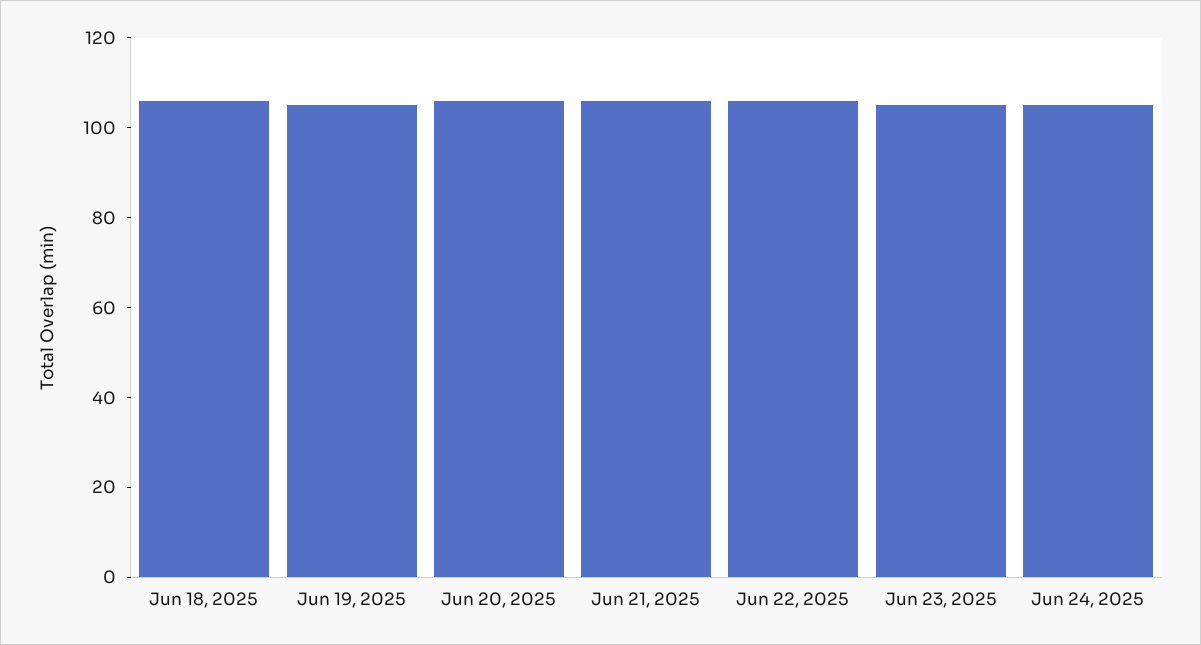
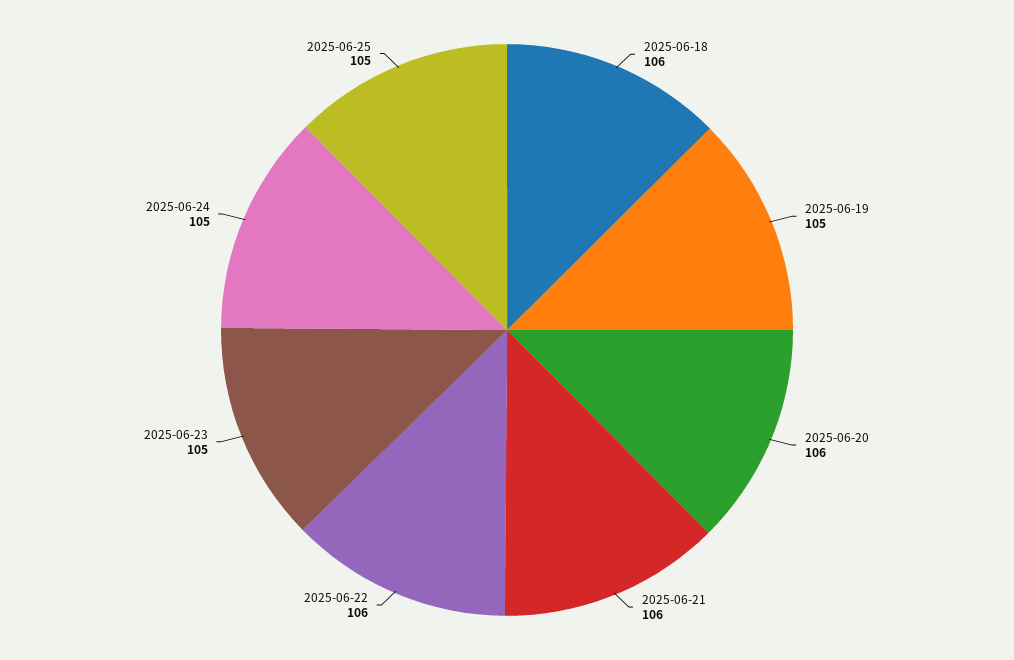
2025-06-25: none -> 105

